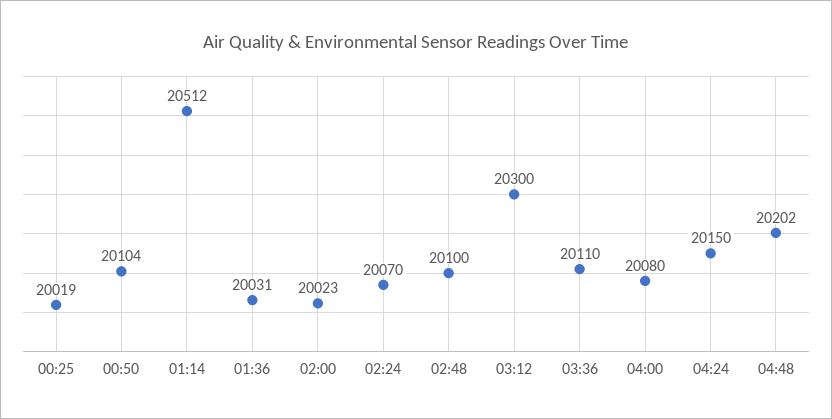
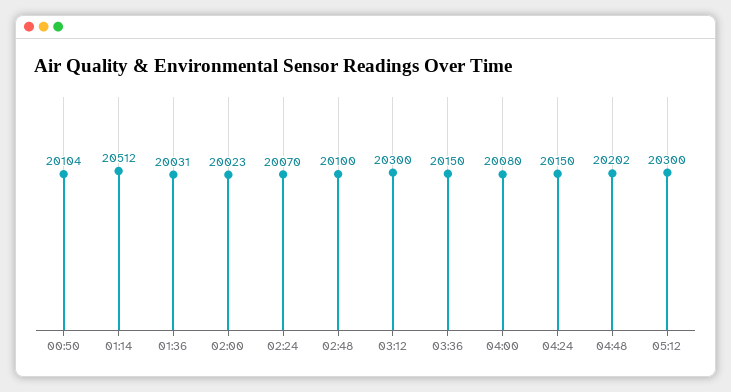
00:25: 20019 -> none
03:36: 20110 -> 20150
05:12: none -> 20300

